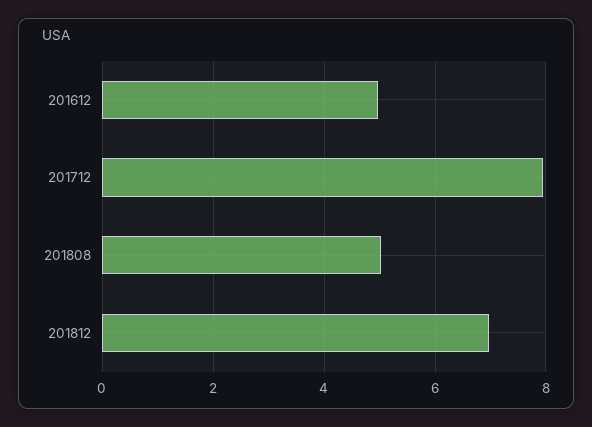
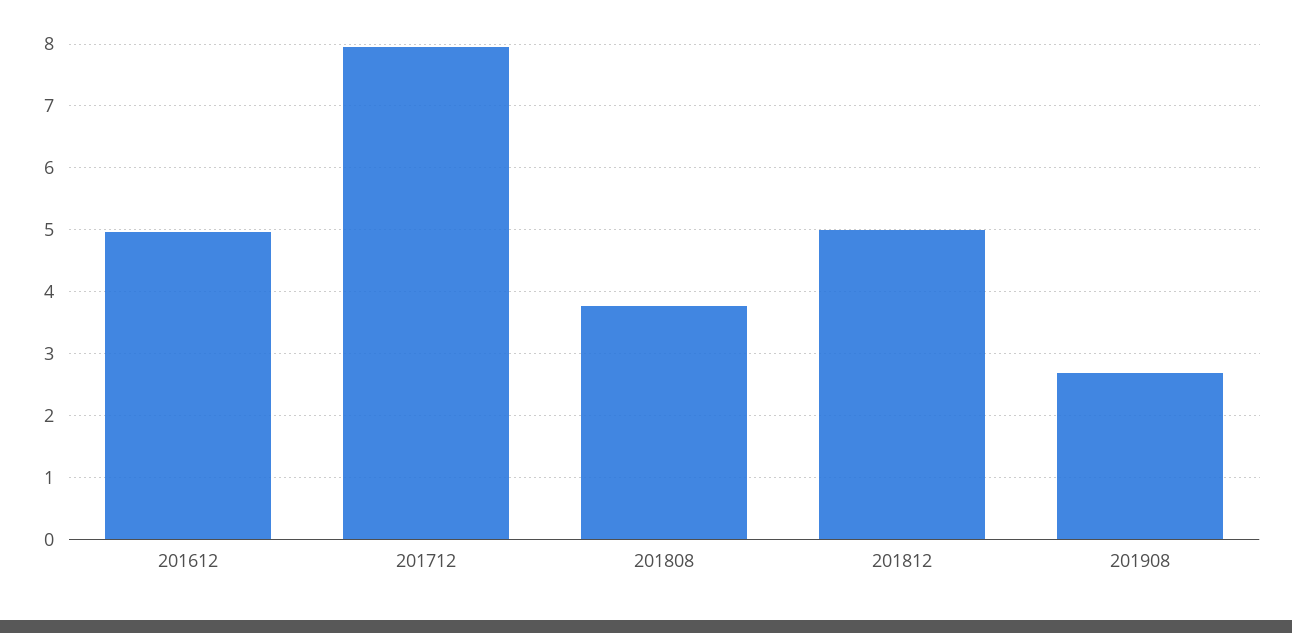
201808: 5 -> 3.8
201812: 7 -> 5
201908: none -> 2.7

